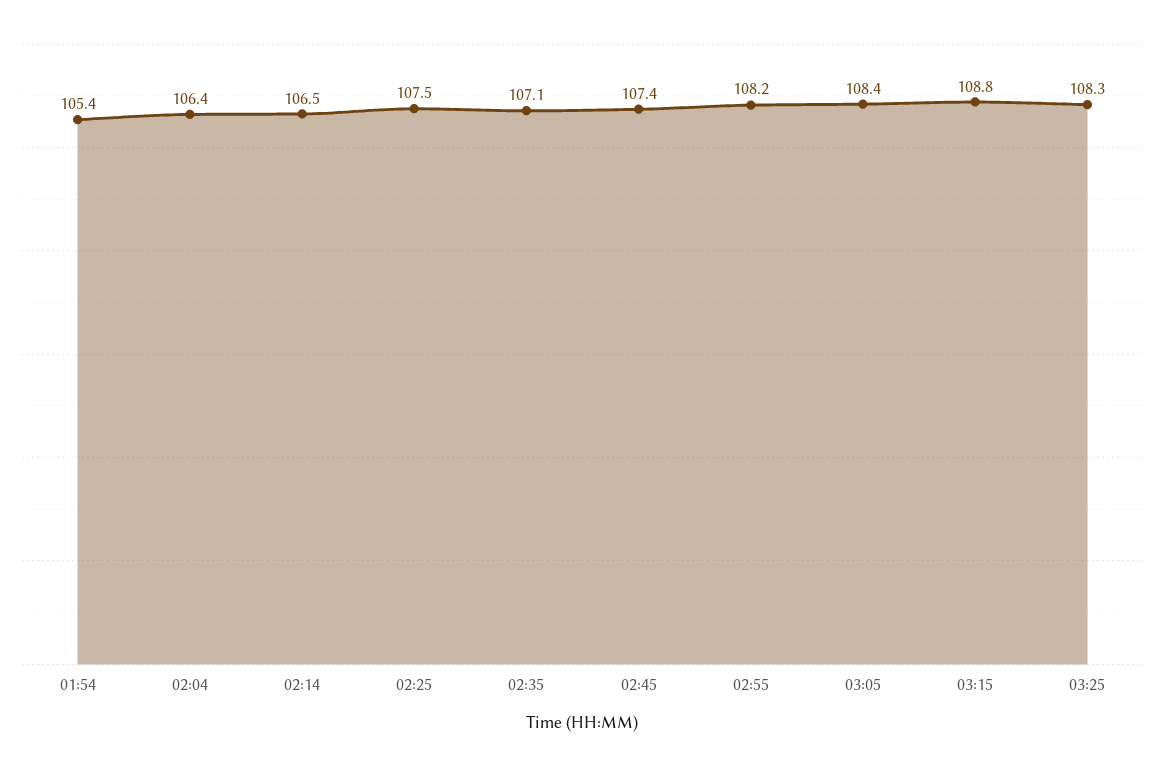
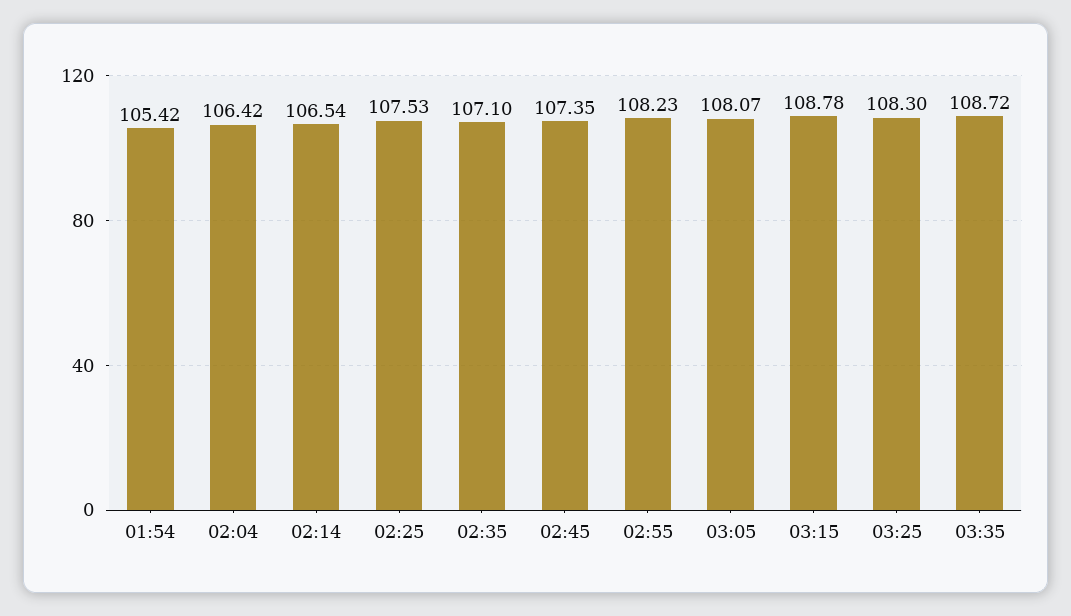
03:05: 108.4 -> 108.07
03:35: none -> 108.72

